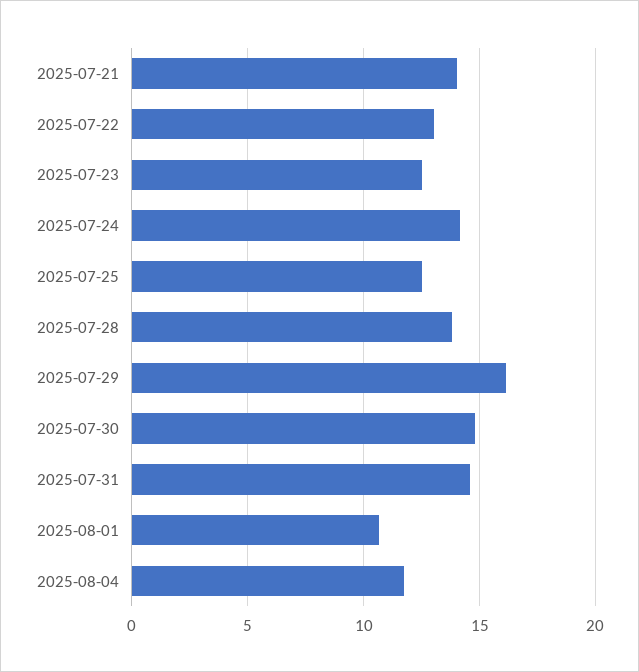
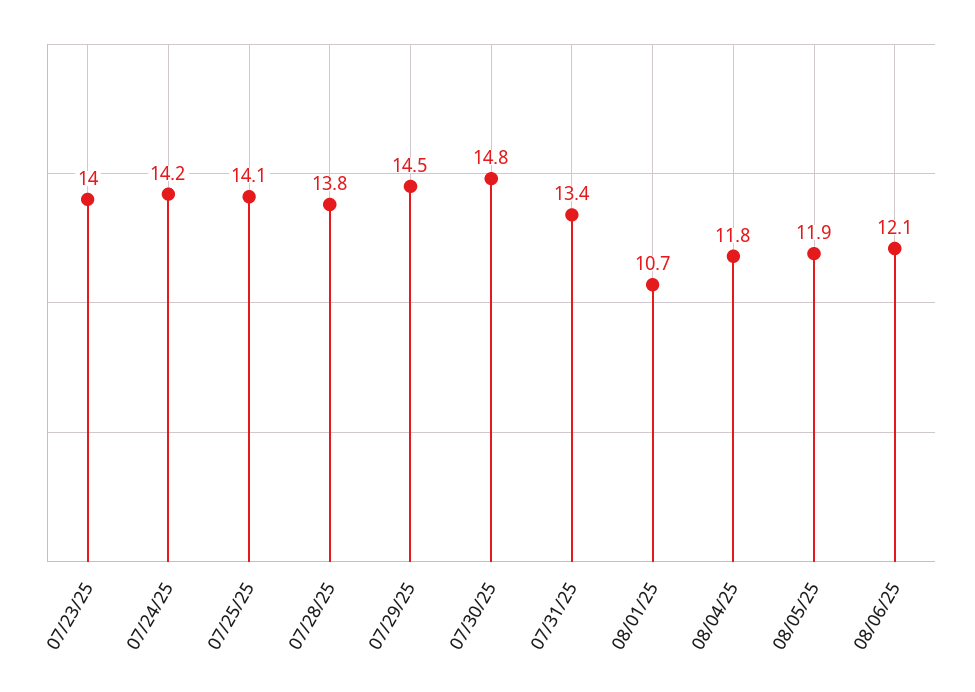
2025-07-21: 14 -> none
2025-07-22: 13 -> none
2025-07-23: 12.5 -> 14
2025-07-25: 12.5 -> 14.1
2025-07-29: 16 -> 14.5
2025-07-31: 14.5 -> 13.4
08/05/25: none -> 11.9
08/06/25: none -> 12.1

